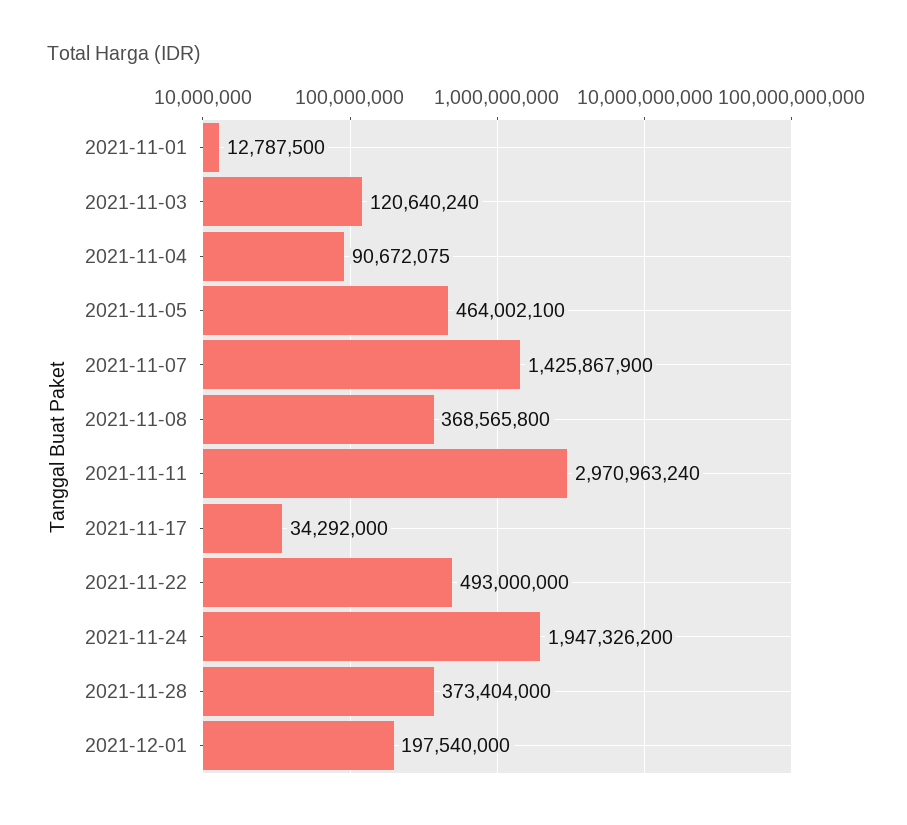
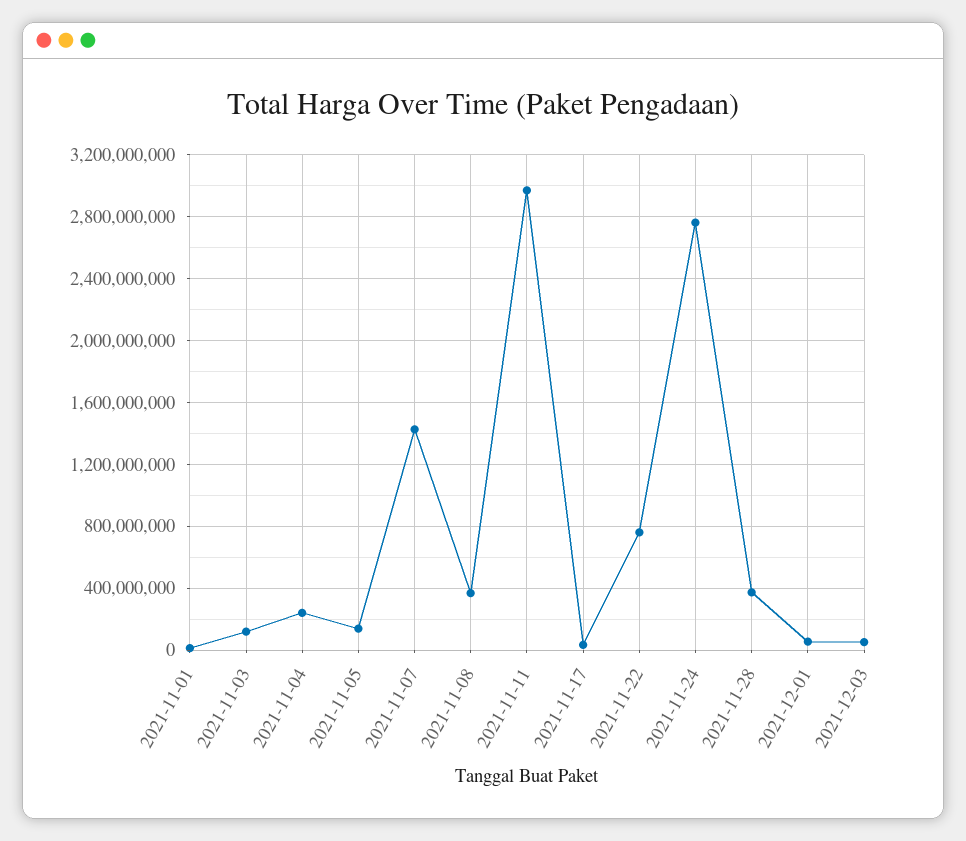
2021-11-04: 90672075 -> 250000000
2021-11-05: 464002100 -> 150000000
2021-11-22: 493000000 -> 750000000
2021-11-24: 1947326200 -> 2750000000
2021-12-01: 197540000 -> 50000000
2021-12-03: none -> 50000000

